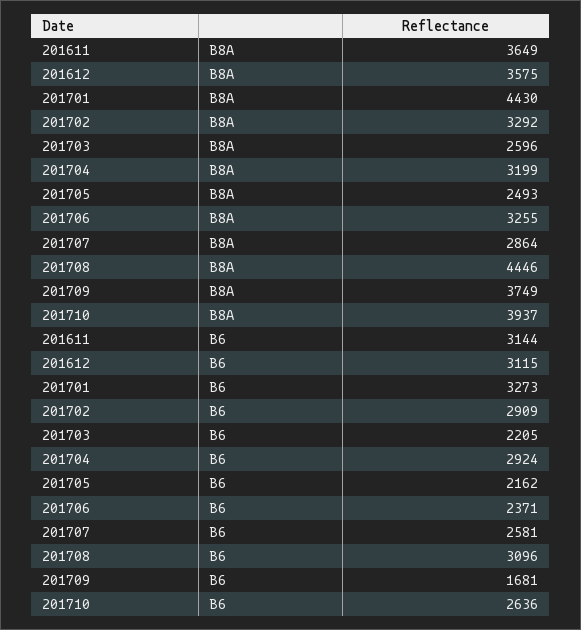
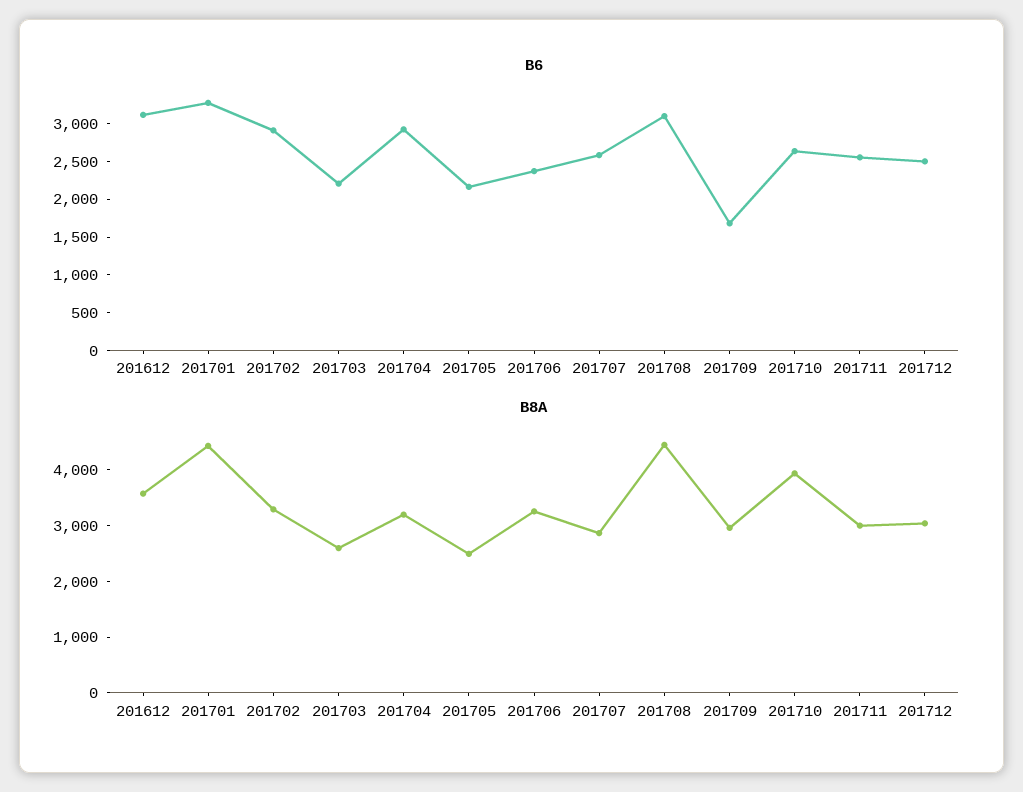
B8A, 201611: 3649 -> none
B8A, 201709: 3749 -> 3000
B6, 201611: 3144 -> none
B6, 201711: none -> 2500
B6, 201712: none -> 2500
B8A, 201711: none -> 3000
B8A, 201712: none -> 3000

